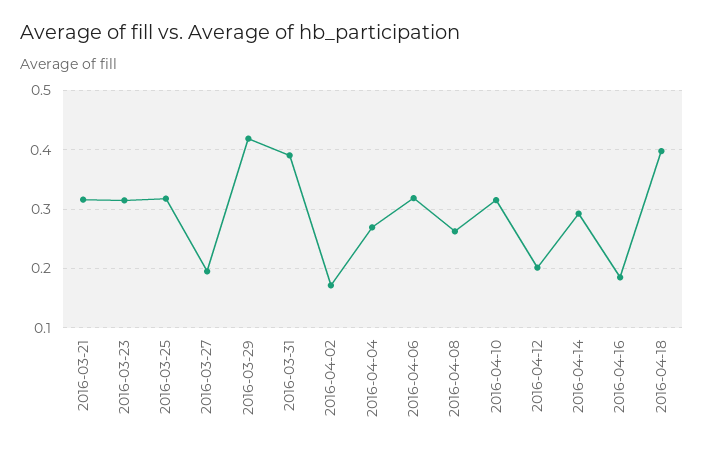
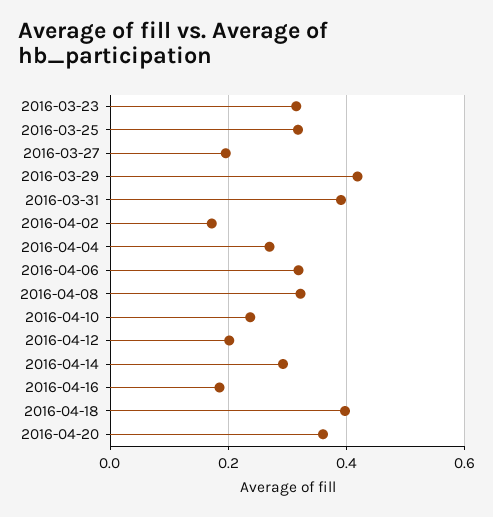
2016-03-21: 0.32 -> none
2016-04-08: 0.26 -> 0.32
2016-04-10: 0.32 -> 0.24
2016-04-20: none -> 0.36

